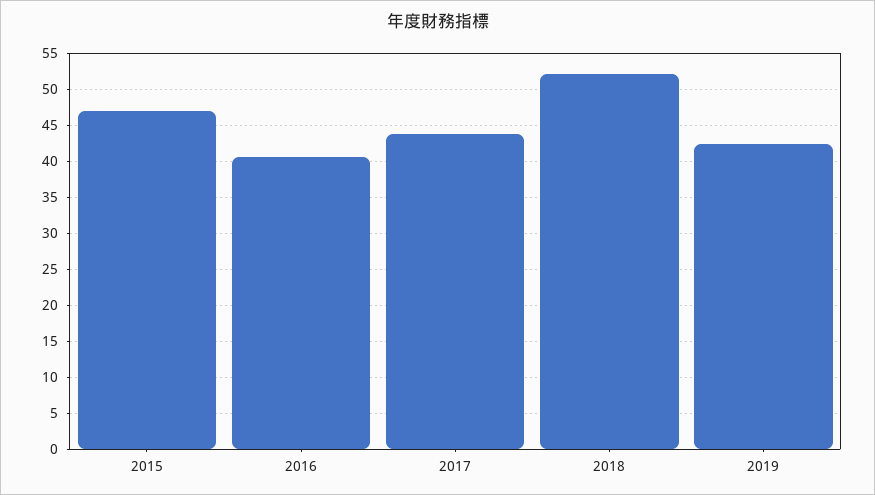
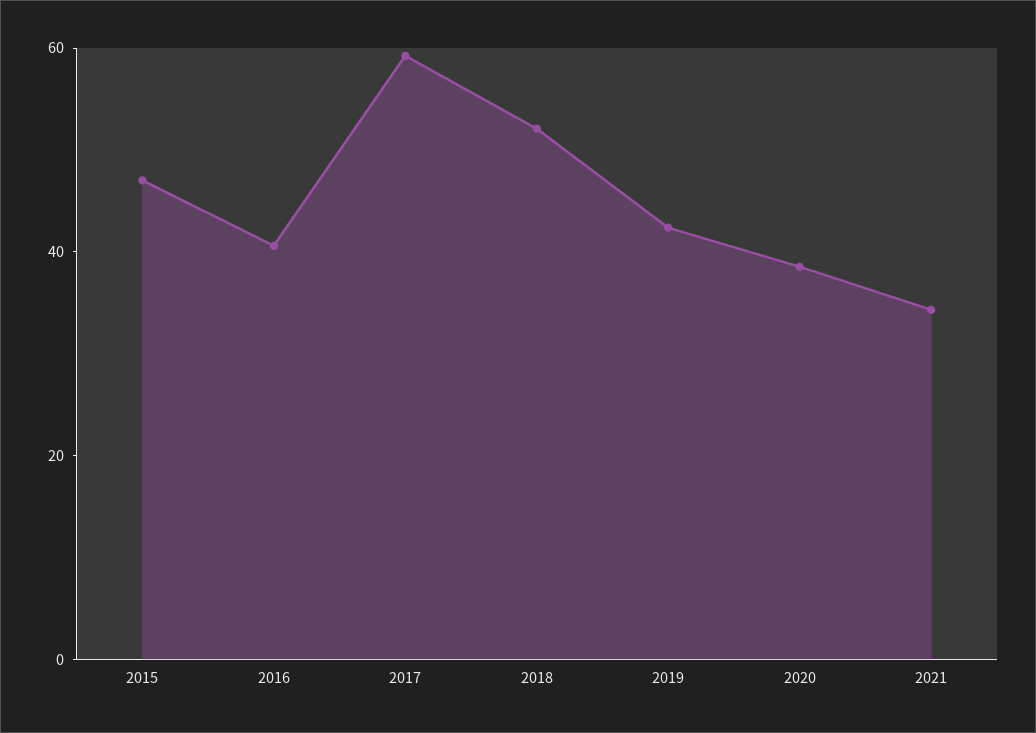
2017: 44 -> 60
2020: none -> 40
2021: none -> 35

